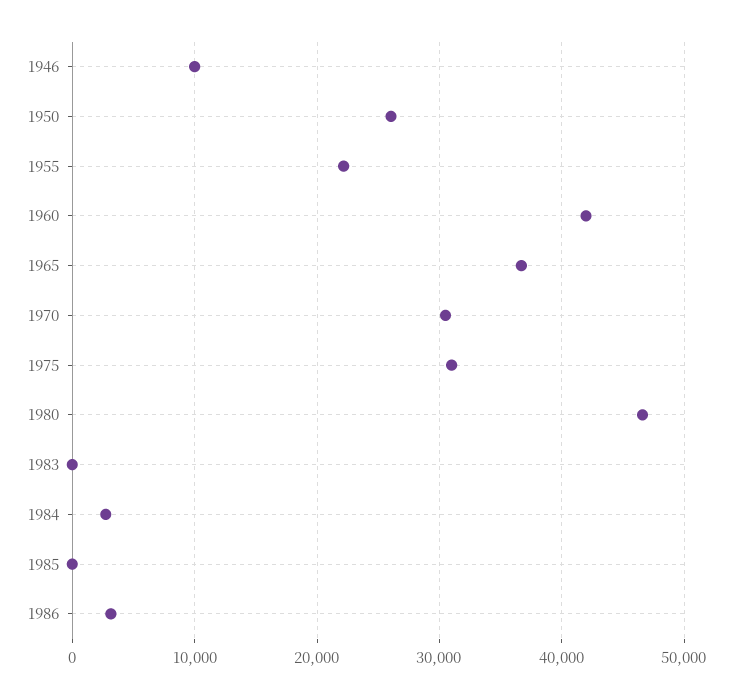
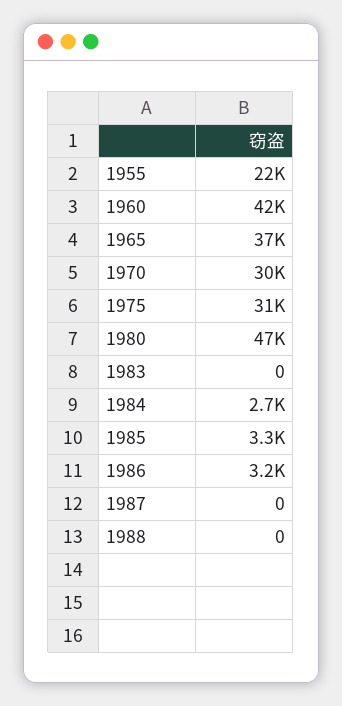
1946: 10000 -> none
1950: 26000 -> none
1985: 0 -> 3300
1987: none -> 0
1988: none -> 0

